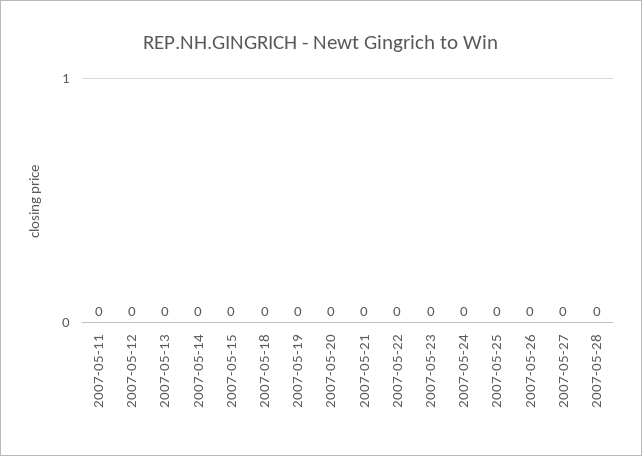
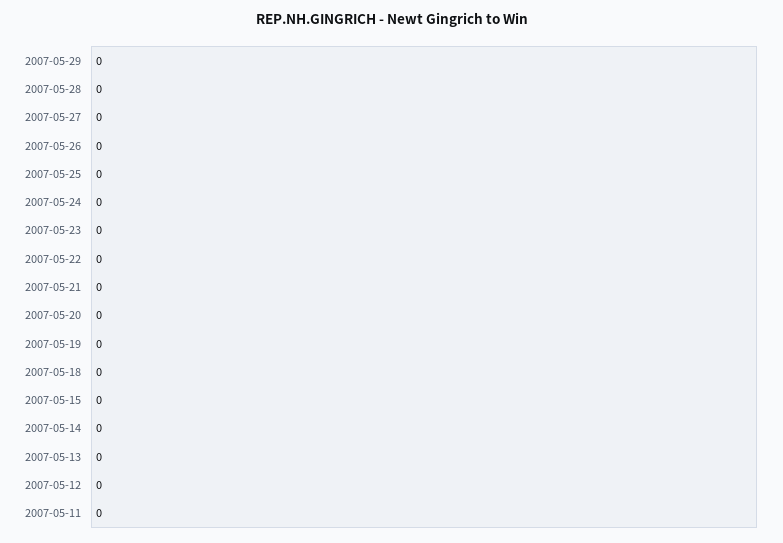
2007-05-29: none -> 0

